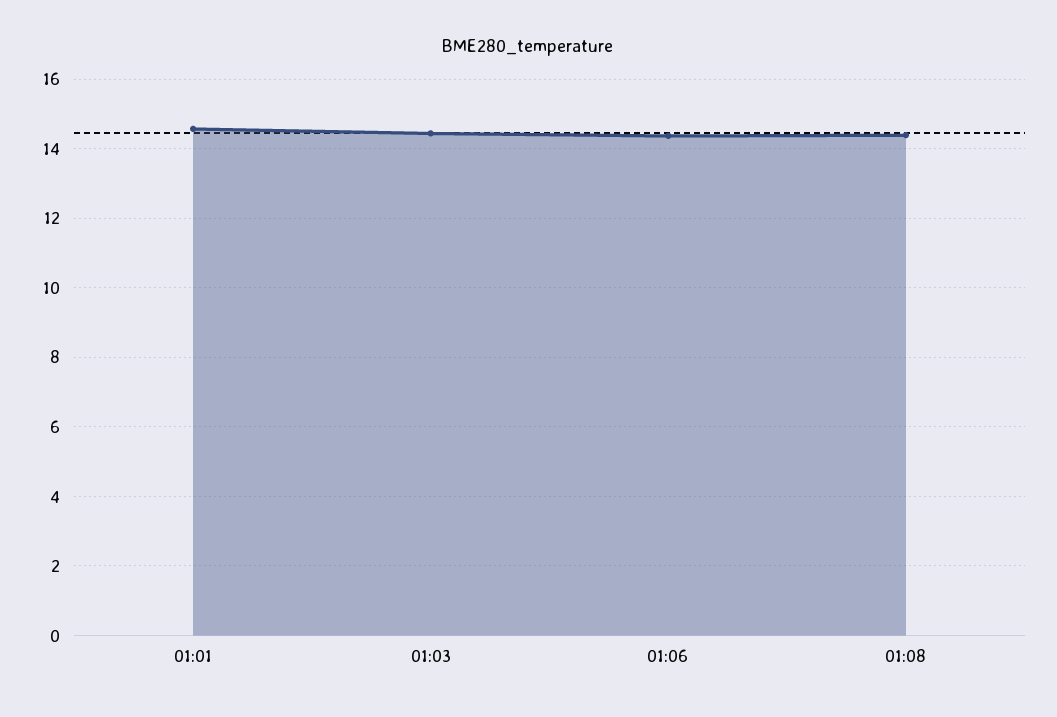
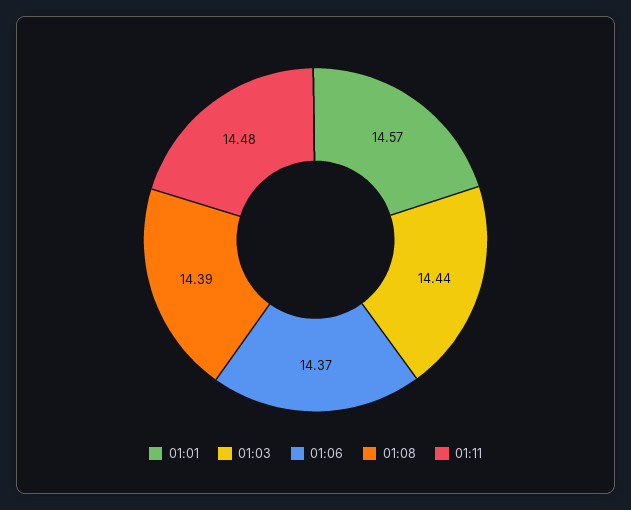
01:11: none -> 14.48

